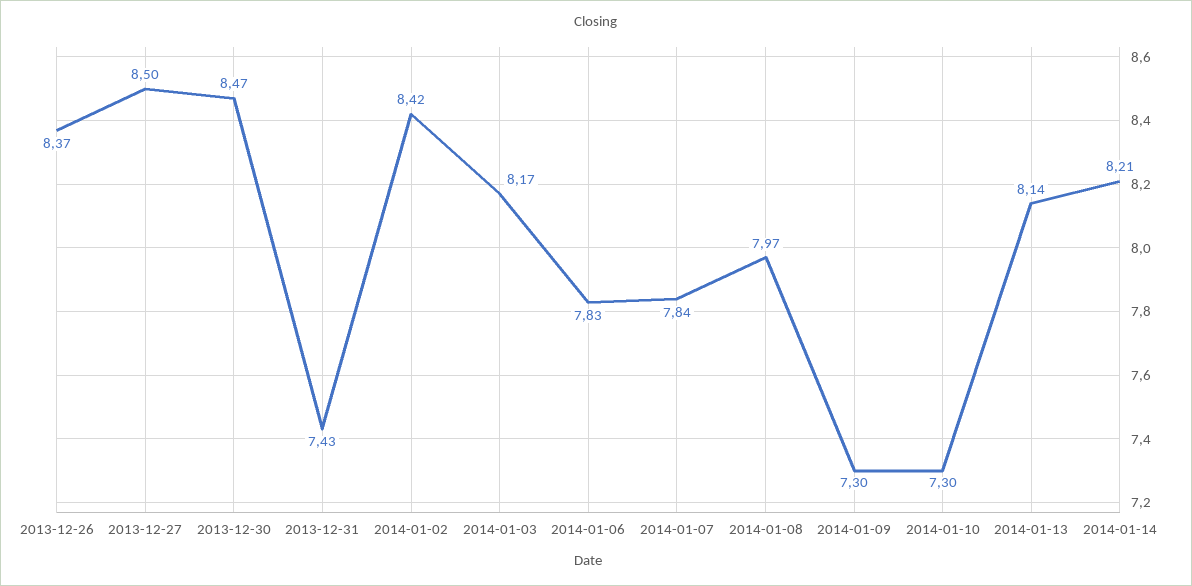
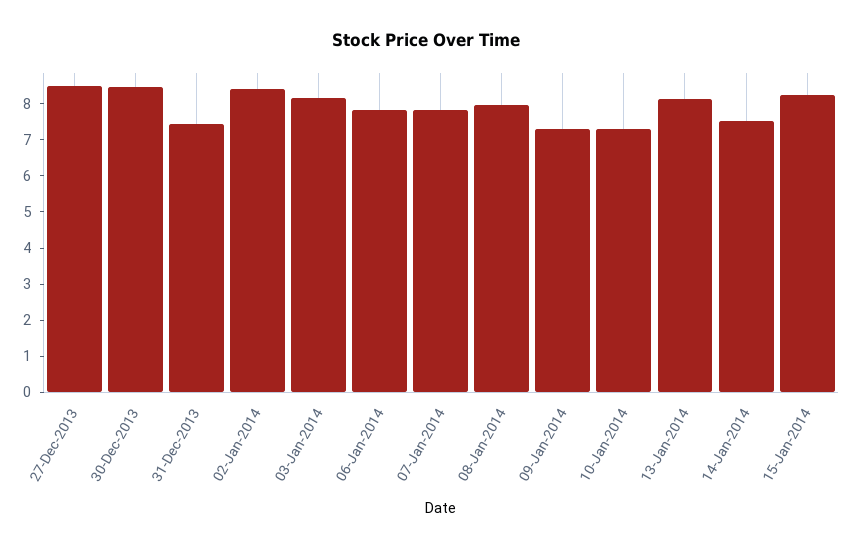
2013-12-26: 8.37 -> none
2014-01-14: 8.21 -> 7.5
15-Jan-2014: none -> 8.25

